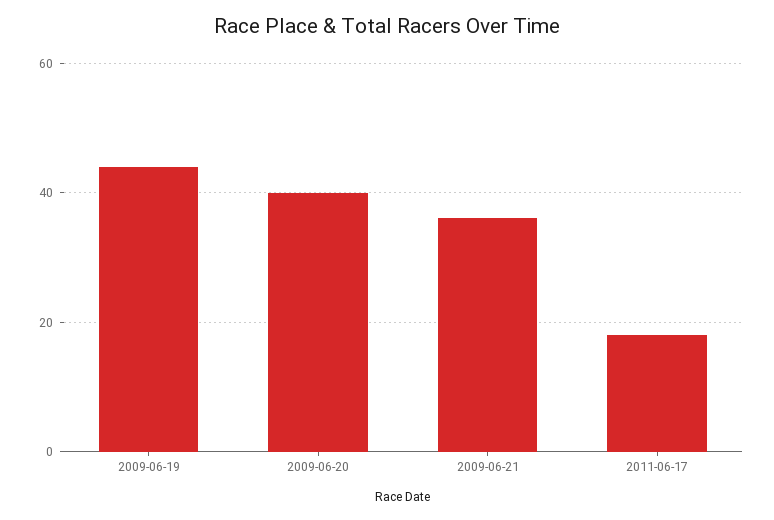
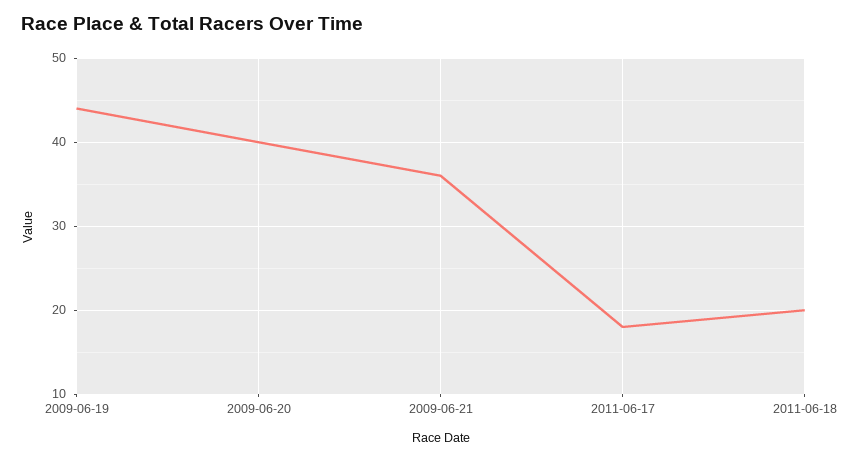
2011-06-18: none -> 20

